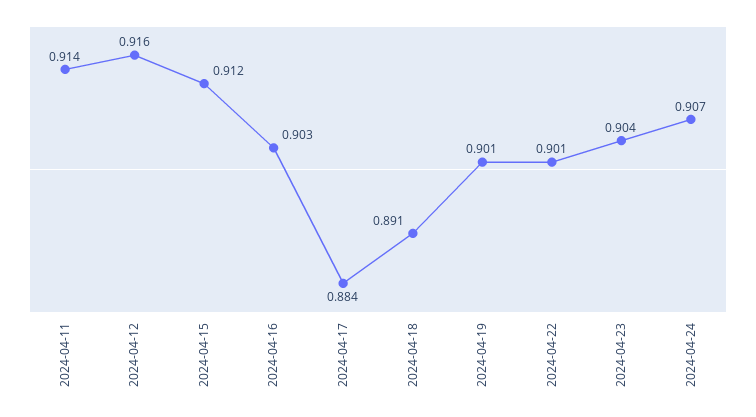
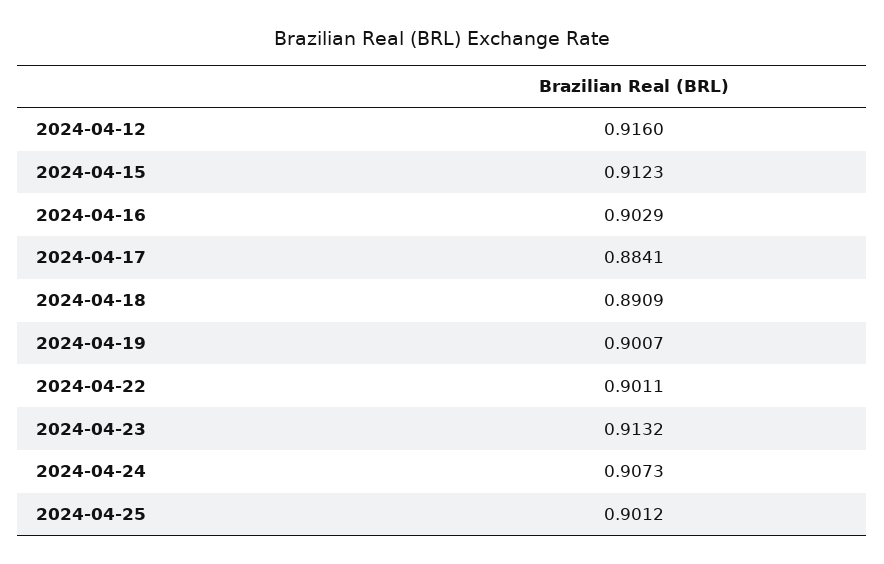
2024-04-11: 0.914 -> none
2024-04-23: 0.904 -> 0.9132
2024-04-25: none -> 0.9012

